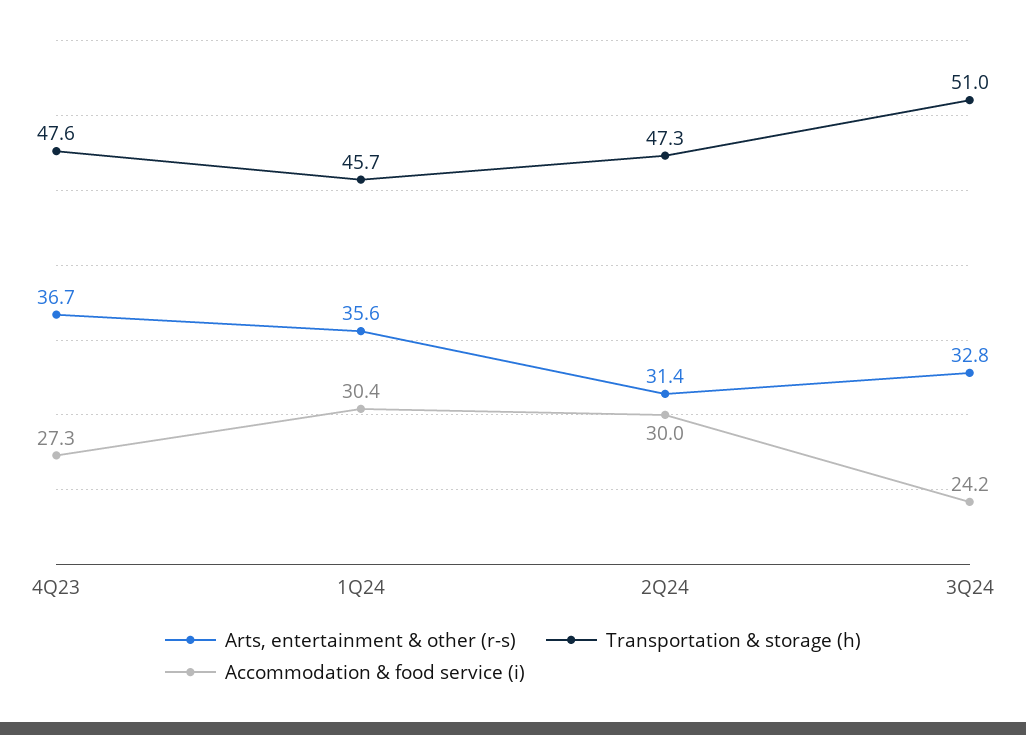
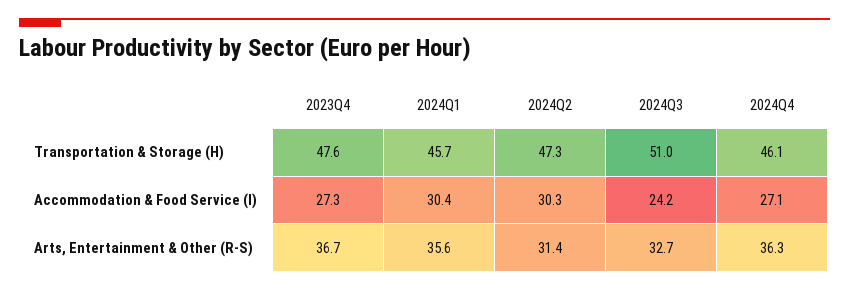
Accommodation & food service (i), 2Q24: 30 -> 30.3
Arts, entertainment & other (r-s), 3Q24: 32.8 -> 32.7
Transportation & storage (h), 2024Q4: none -> 46.1
Accommodation & food service (i), 2024Q4: none -> 27.1
Arts, entertainment & other (r-s), 2024Q4: none -> 36.3

